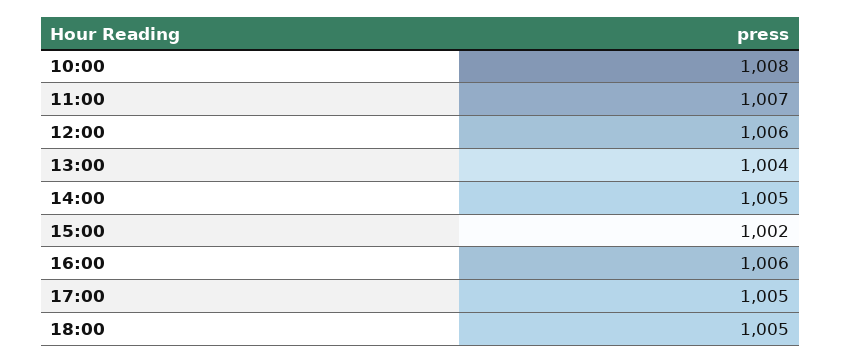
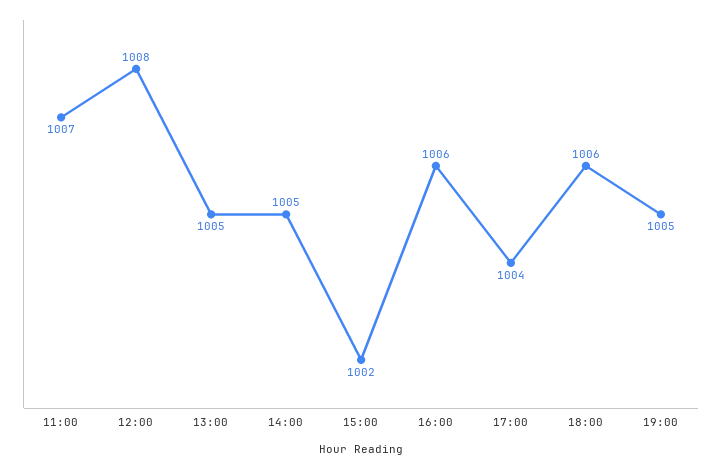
10:00: 1008 -> none
12:00: 1006 -> 1008
13:00: 1004 -> 1005
17:00: 1005 -> 1004
18:00: 1005 -> 1006
19:00: none -> 1005

